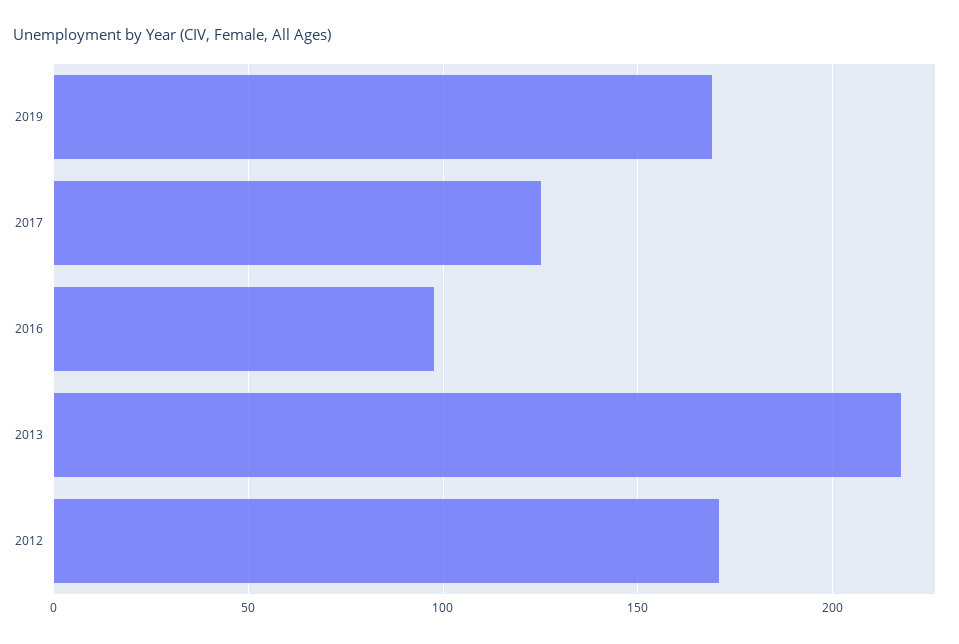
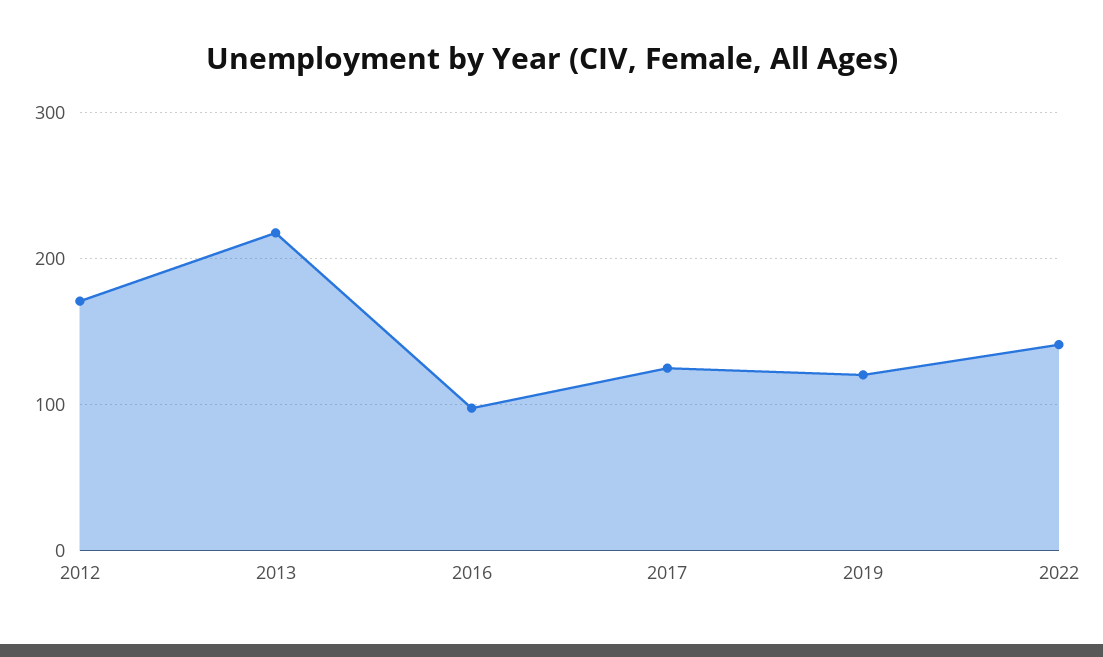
2019: 170 -> 120
2022: none -> 140

